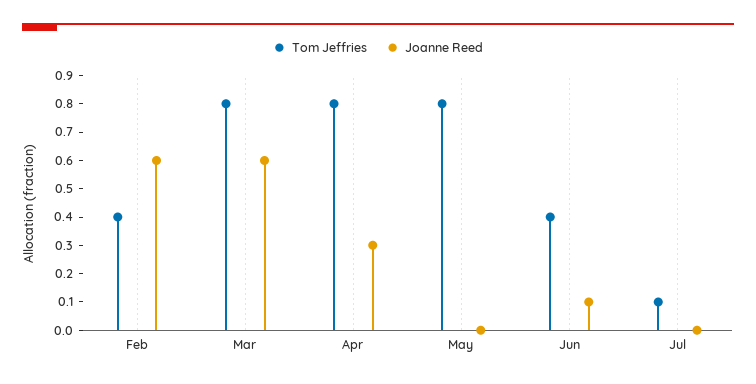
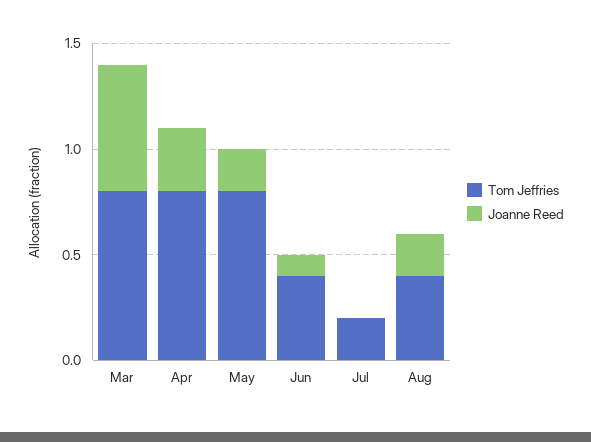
Tom Jeffries, Feb: 0.4 -> none
Joanne Reed, Feb: 0.6 -> none
Joanne Reed, May: 0 -> 0.2
Tom Jeffries, Jul: 0.1 -> 0.2
Tom Jeffries, Aug: none -> 0.4
Joanne Reed, Aug: none -> 0.2

